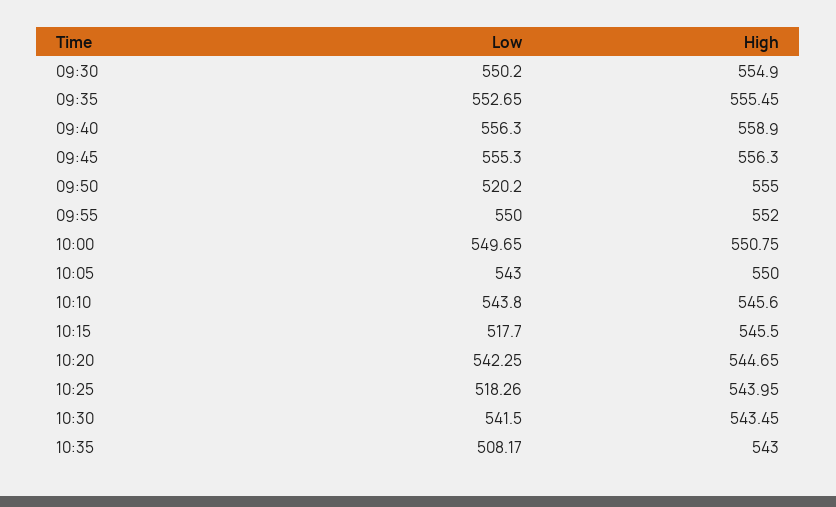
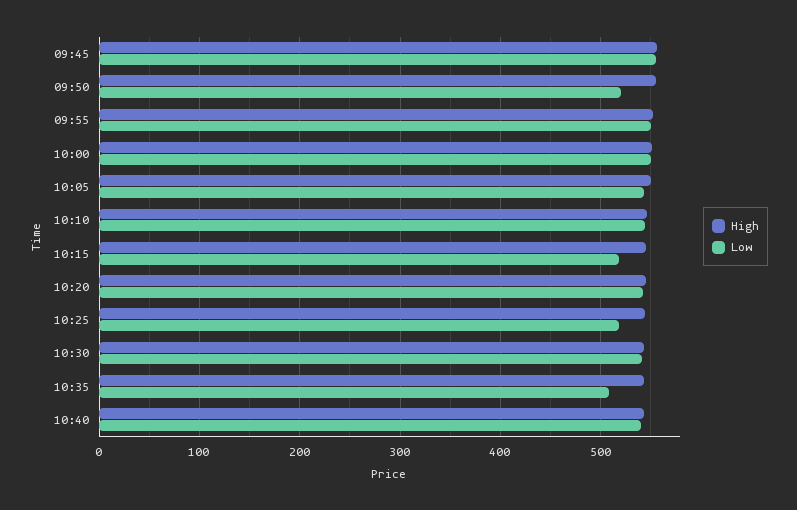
Low, 09:30: 550.2 -> none
High, 09:30: 554.9 -> none
Low, 09:35: 552.65 -> none
High, 09:35: 555.45 -> none
Low, 09:40: 556.3 -> none
High, 09:40: 558.9 -> none
High, 10:40: none -> 540
Low, 10:40: none -> 540

